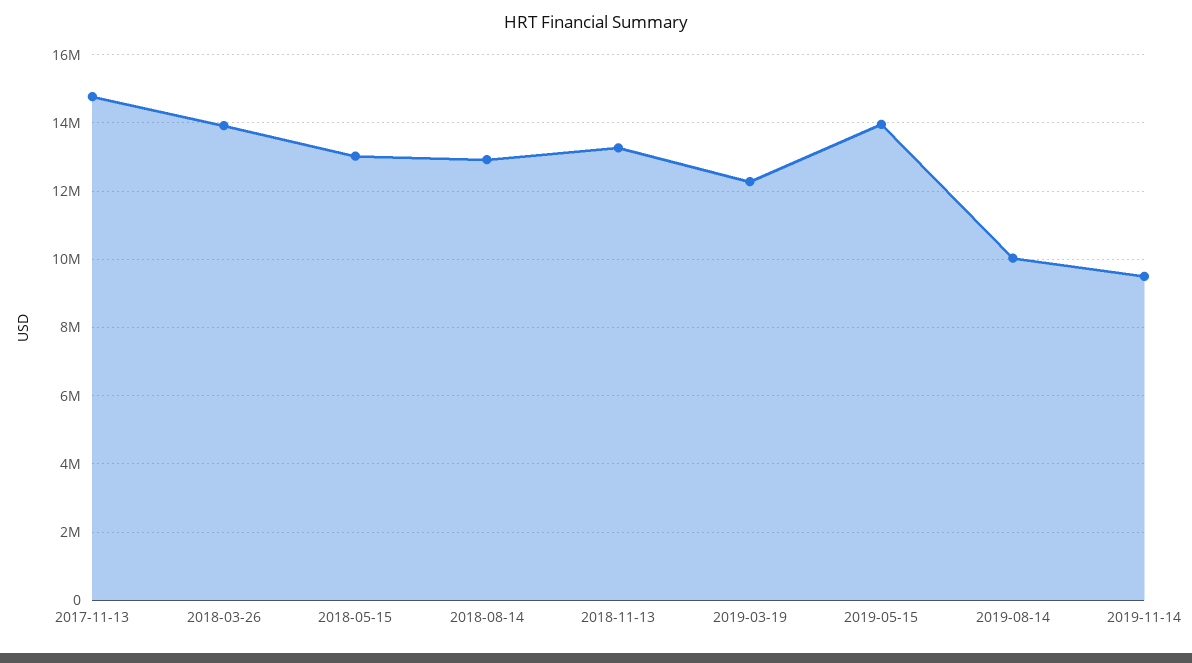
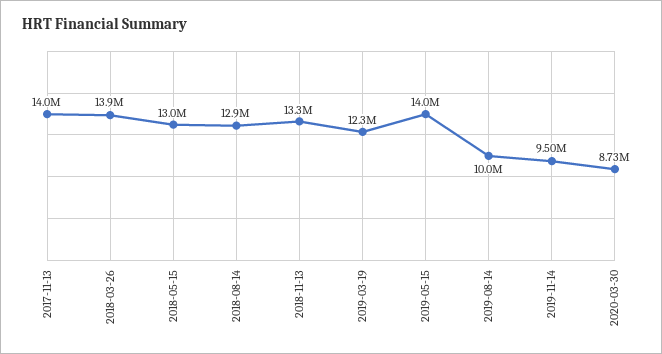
2017-11-13: 14800000 -> 14000000
2020-03-30: none -> 8730000

